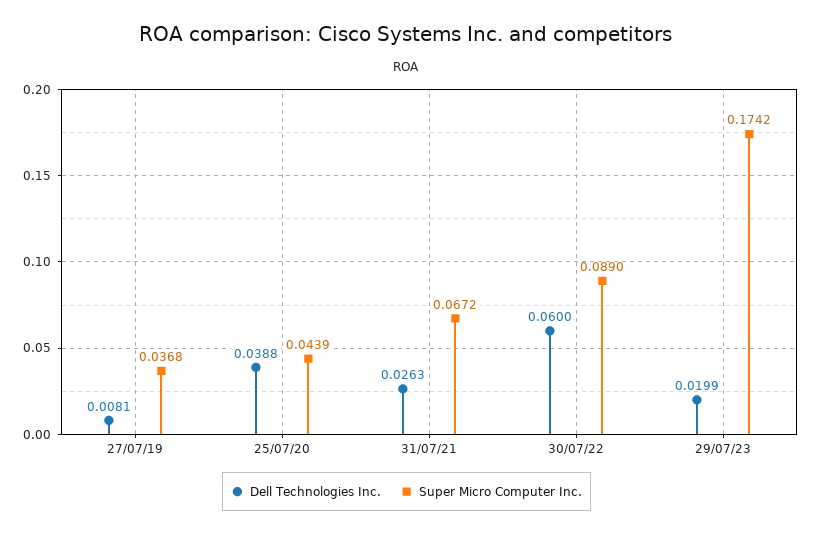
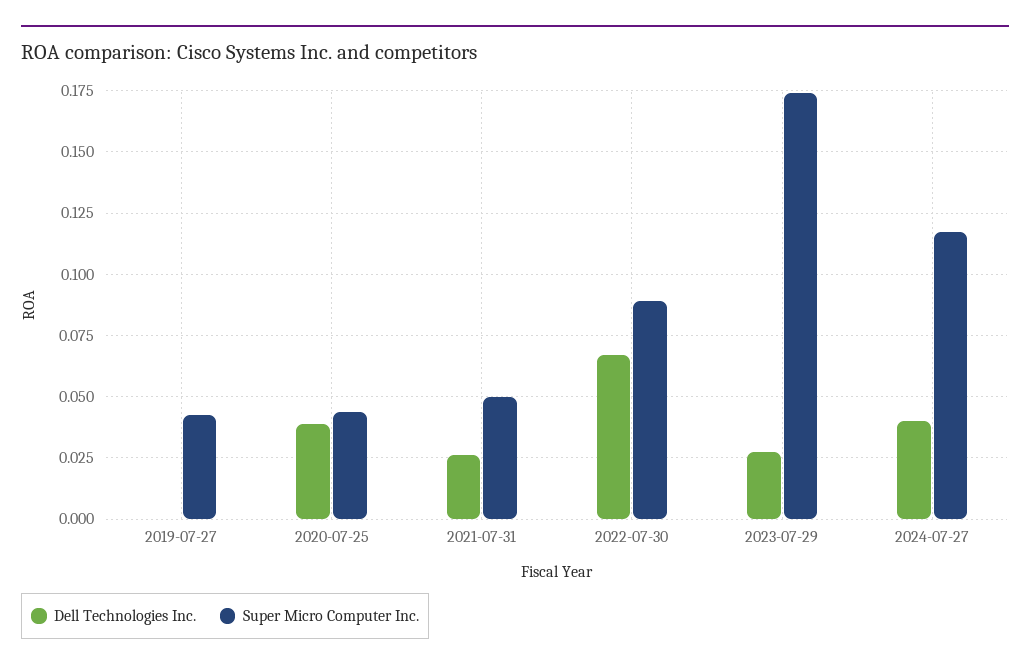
Dell Technologies Inc., 27/07/19: 0.0081 -> 0
Super Micro Computer Inc., 27/07/19: 0.0368 -> 0.0425
Super Micro Computer Inc., 31/07/21: 0.0672 -> 0.05
Dell Technologies Inc., 30/07/22: 0.06 -> 0.0675
Dell Technologies Inc., 29/07/23: 0.0199 -> 0.0275
Dell Technologies Inc., 2024-07-27: none -> 0.04
Super Micro Computer Inc., 2024-07-27: none -> 0.1175

